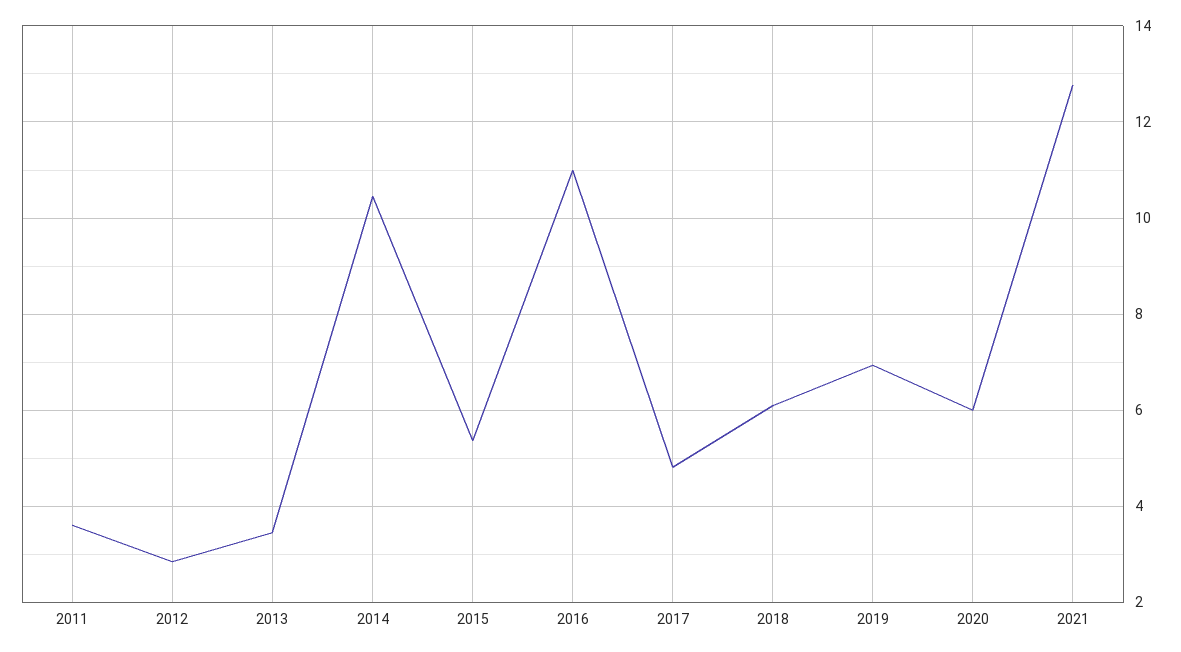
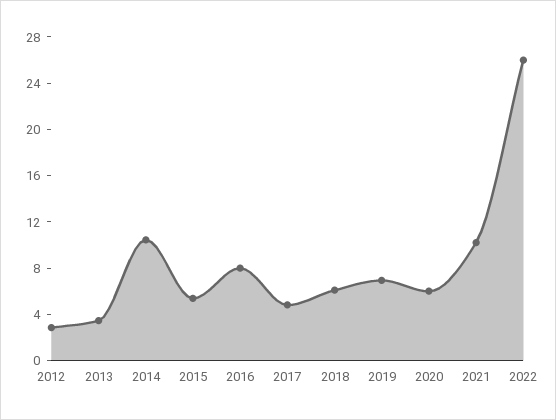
2011: 3.6 -> none
2016: 11 -> 8
2021: 12.8 -> 10
2022: none -> 26

